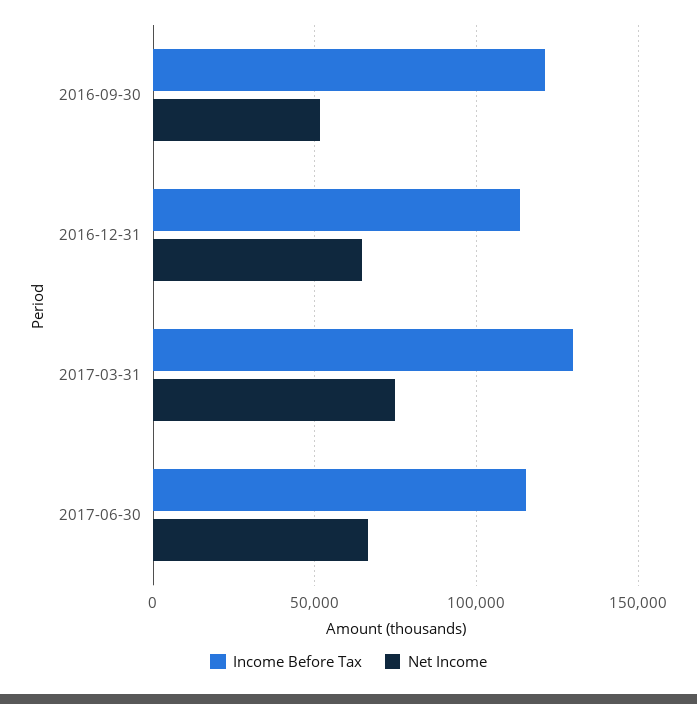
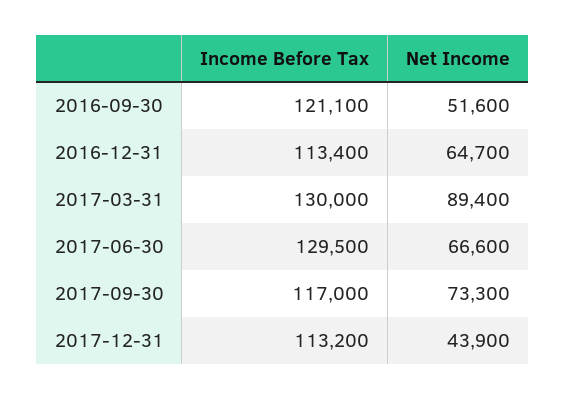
Net Income, 2017-03-31: 75000 -> 89400
Income Before Tax, 2017-06-30: 115000 -> 129500
Income Before Tax, 2017-09-30: none -> 117000
Net Income, 2017-09-30: none -> 73300
Income Before Tax, 2017-12-31: none -> 113200
Net Income, 2017-12-31: none -> 43900

